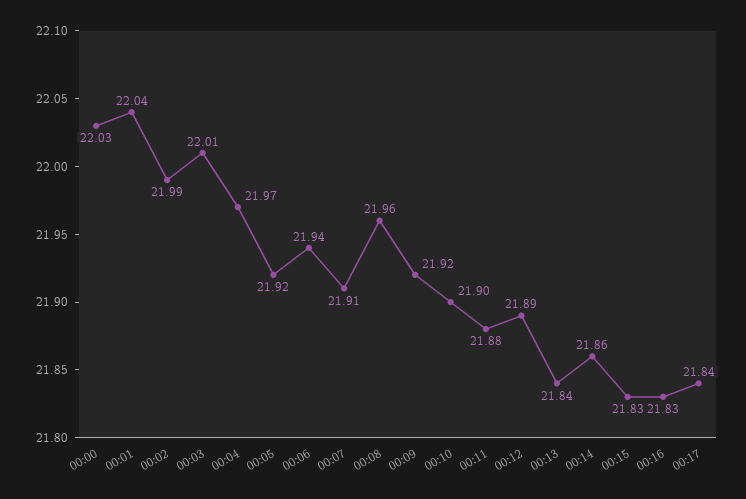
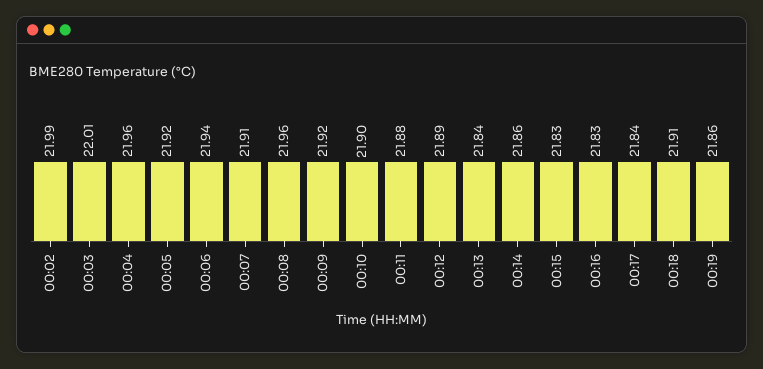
00:00: 22.03 -> none
00:01: 22.04 -> none
00:04: 21.97 -> 21.96
00:18: none -> 21.91
00:19: none -> 21.86

